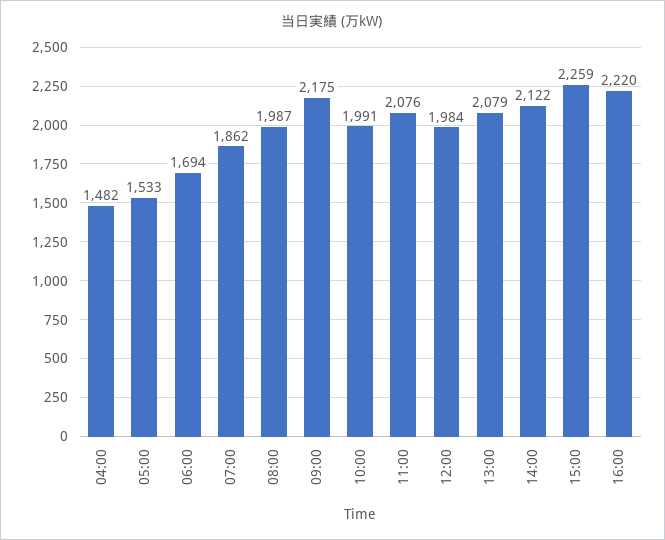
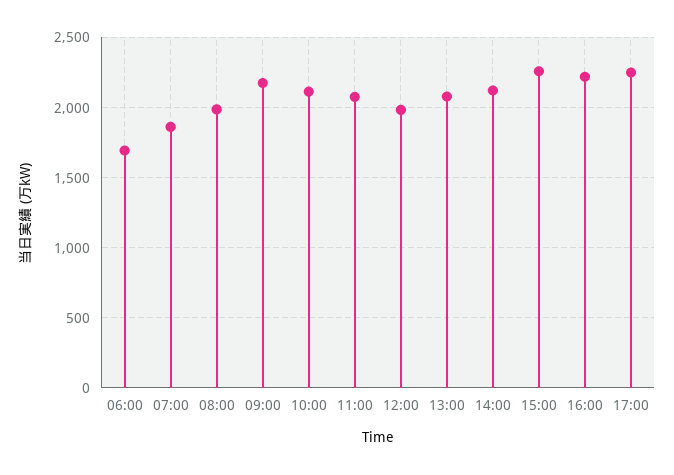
04:00: 1482 -> none
05:00: 1533 -> none
10:00: 1991 -> 2100
17:00: none -> 2250

